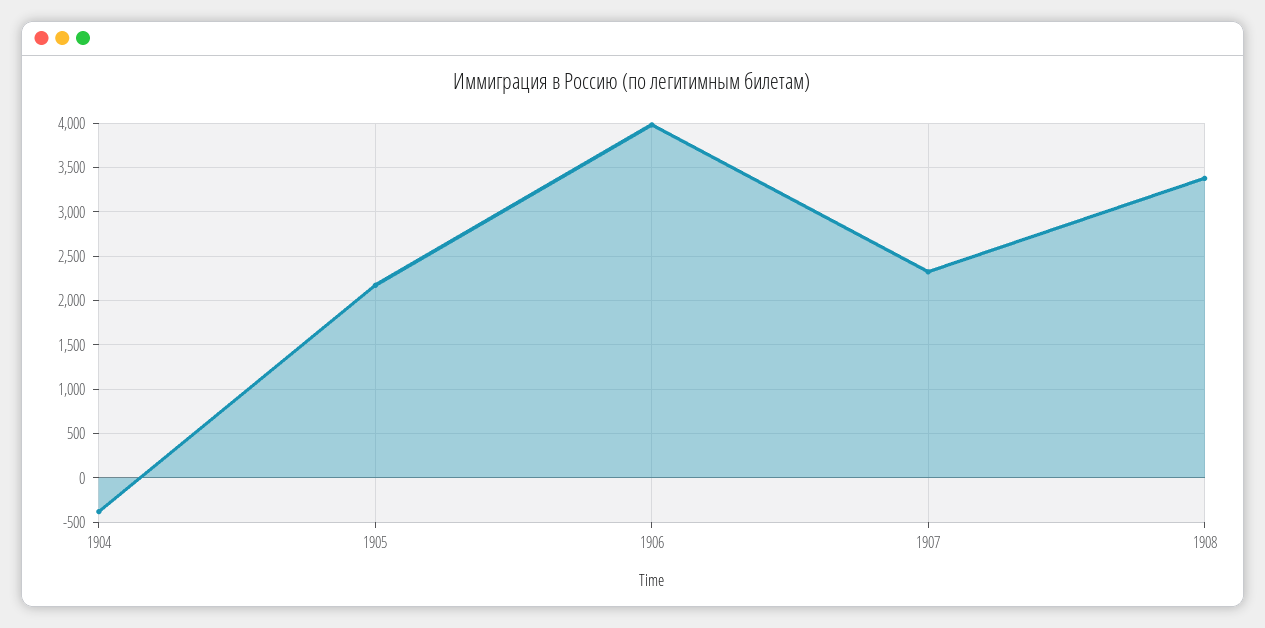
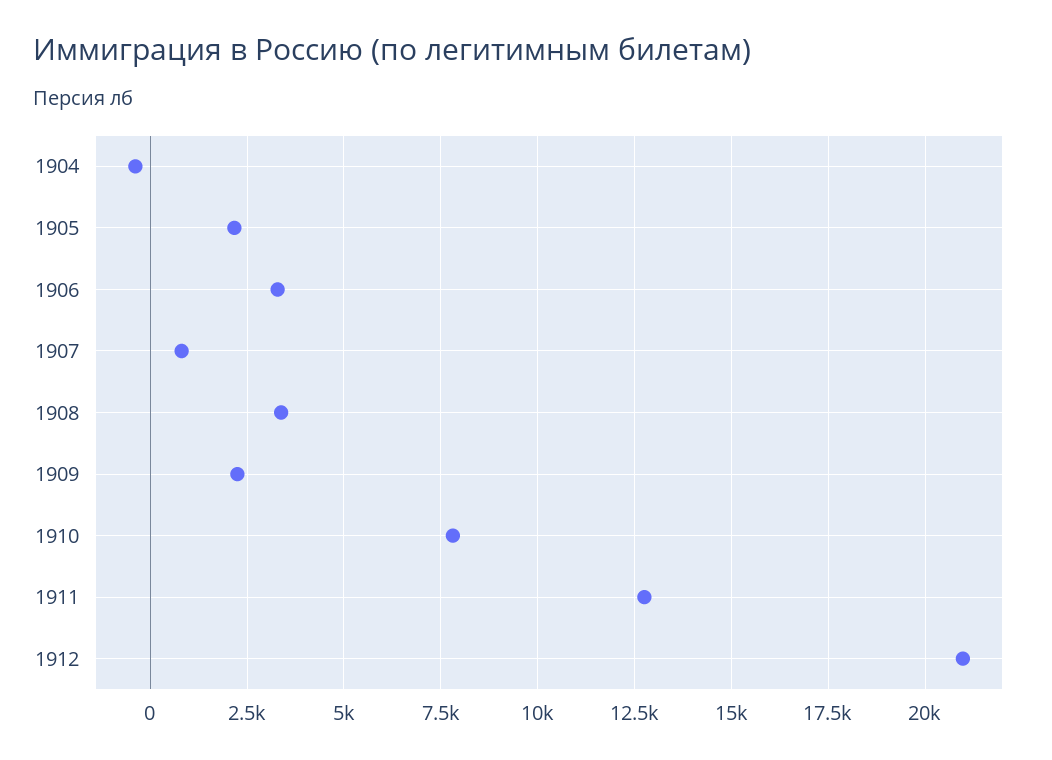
1906: 4000 -> 3250
1907: 2300 -> 750
1909: none -> 2250
1910: none -> 7750
1911: none -> 12750
1912: none -> 21000

